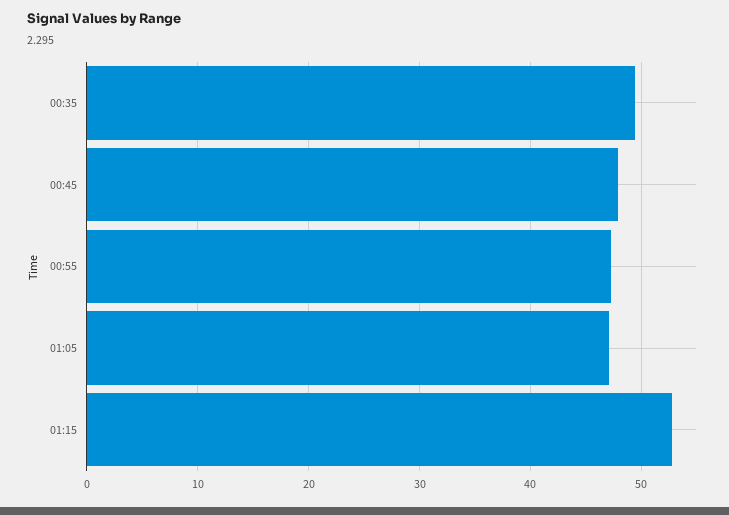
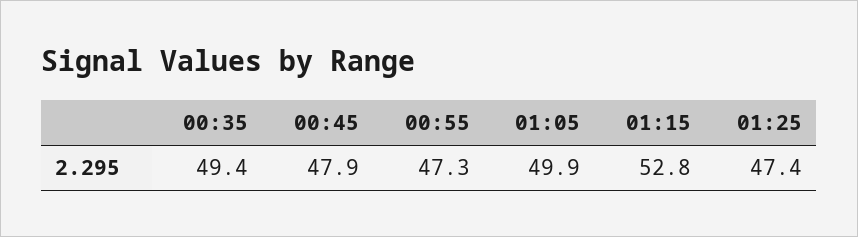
01:05: 47 -> 49.9
01:25: none -> 47.4

